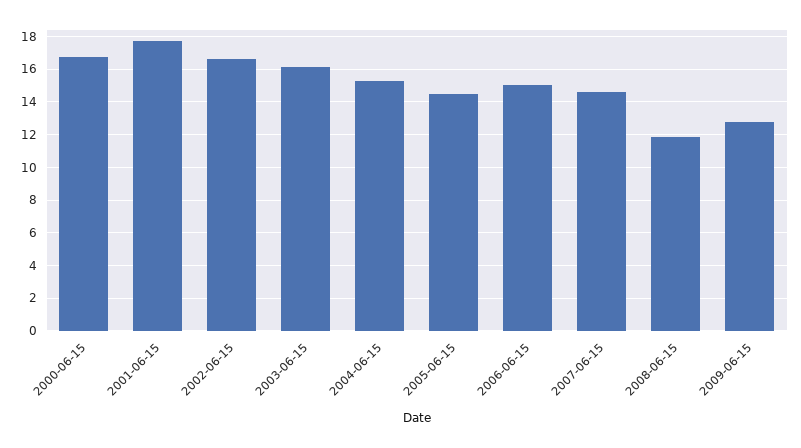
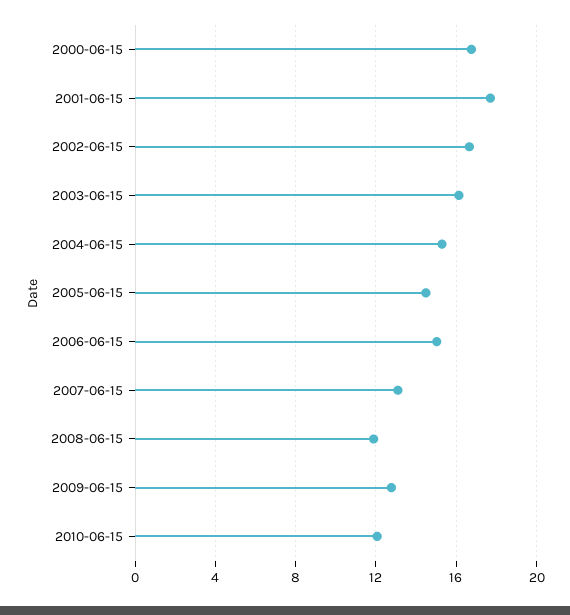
2007-06-15: 14.5 -> 13
2010-06-15: none -> 12

